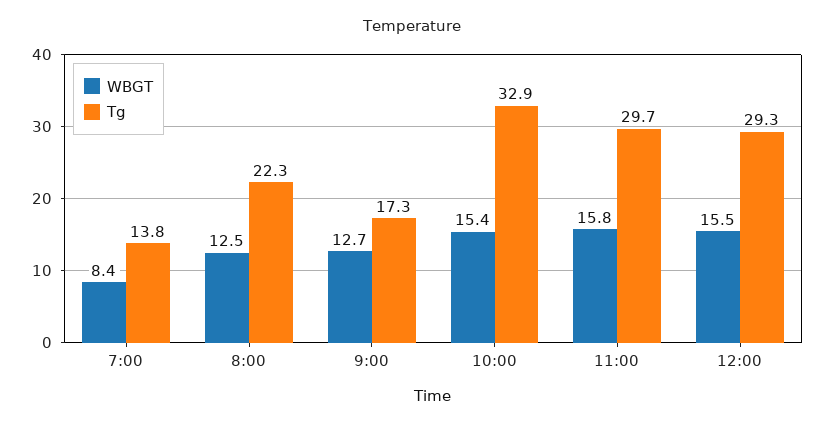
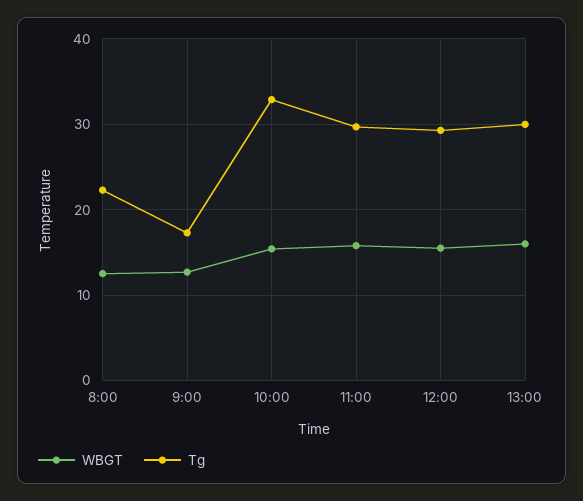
WBGT, 7:00: 8.4 -> none
Tg, 7:00: 13.8 -> none
WBGT, 13:00: none -> 16
Tg, 13:00: none -> 30

